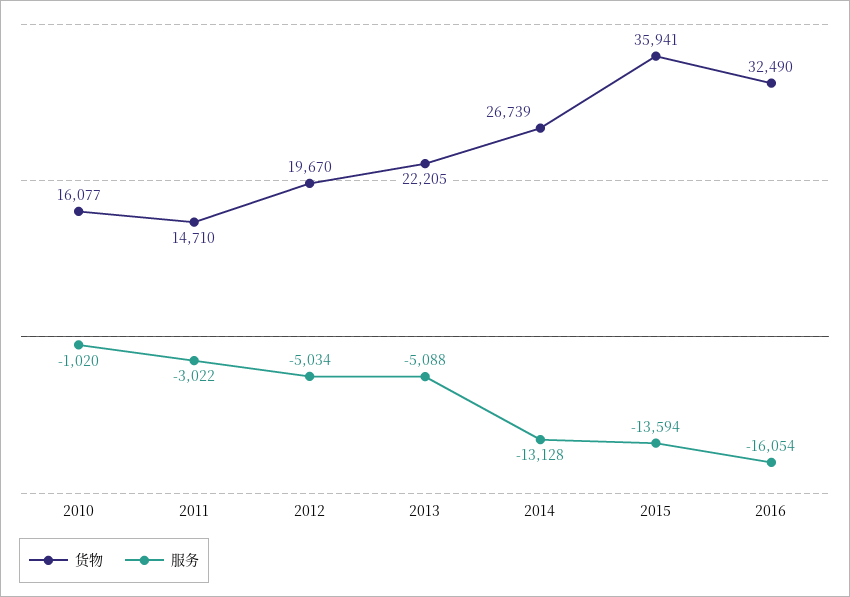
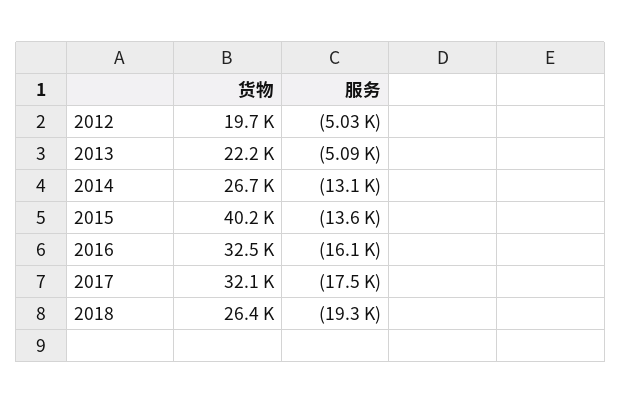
货物, 2010: 16077 -> none
服务, 2010: -1020 -> none
货物, 2011: 14710 -> none
服务, 2011: -3022 -> none
货物, 2015: 35941 -> 40200
货物, 2017: none -> 32100
服务, 2017: none -> -17500
货物, 2018: none -> 26400
服务, 2018: none -> -19300

